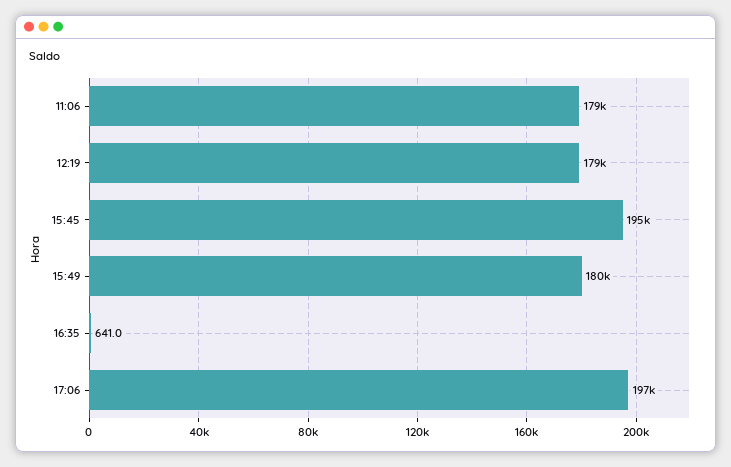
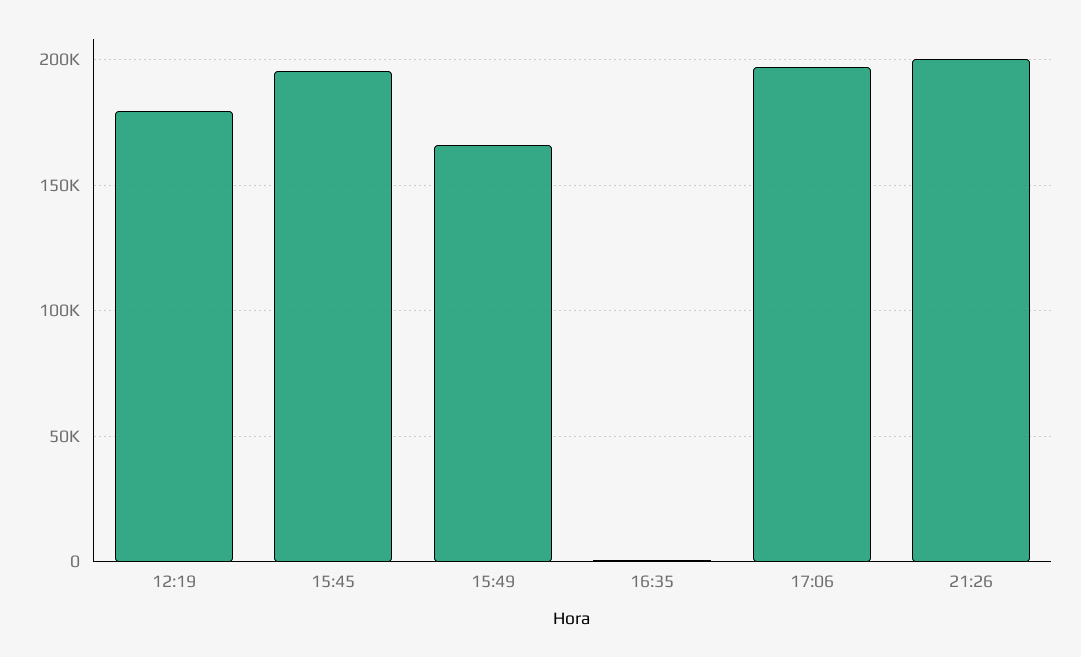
11:06: 179000 -> none
15:49: 180000 -> 165000
21:26: none -> 200000

